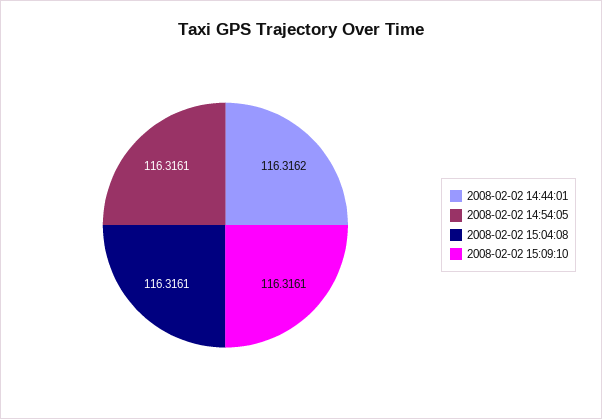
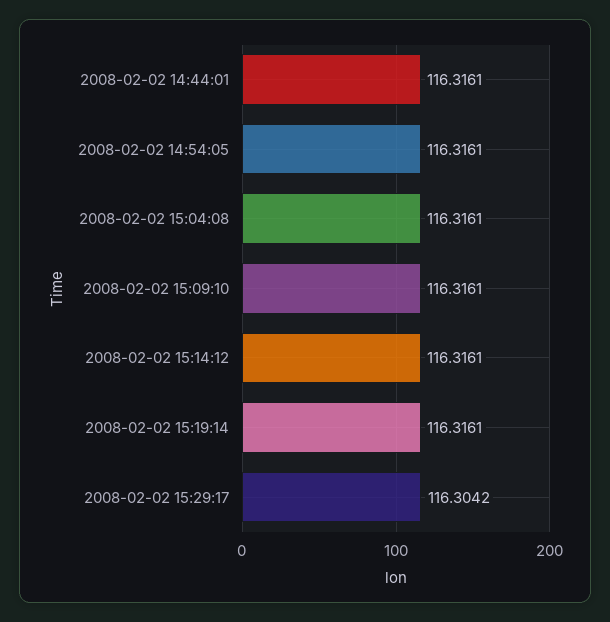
2008-02-02 14:44:01: 116.3162 -> 116.3161
2008-02-02 15:14:12: none -> 116.3161
2008-02-02 15:19:14: none -> 116.3161
2008-02-02 15:29:17: none -> 116.3042

